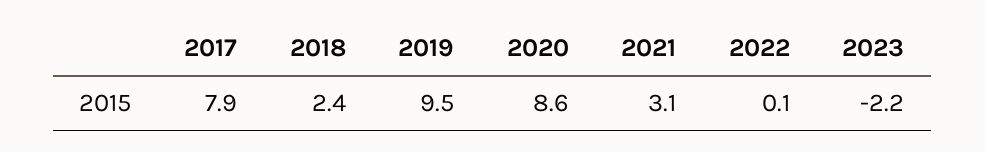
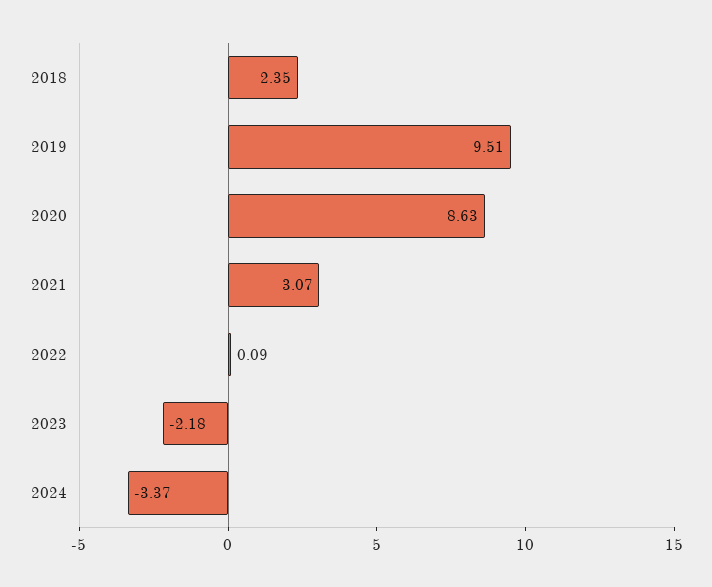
2017: 7.9 -> none
2024: none -> -3.37

